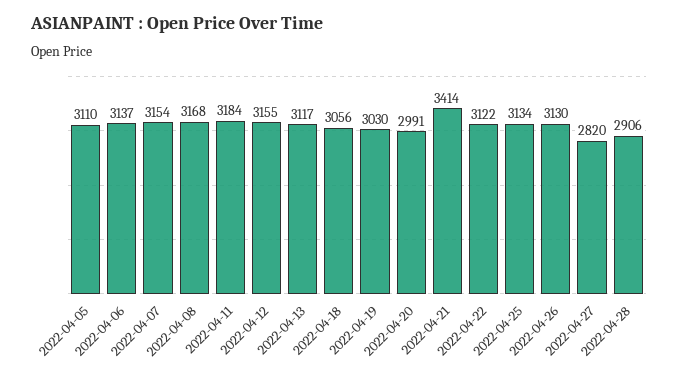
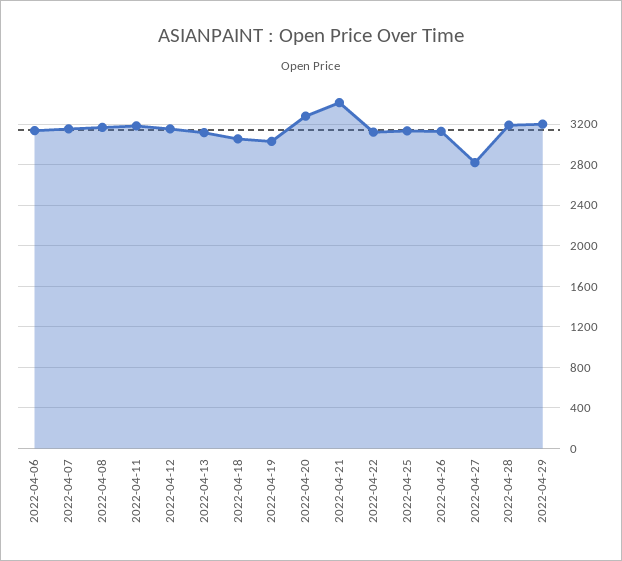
2022-04-05: 3110 -> none
2022-04-20: 2991 -> 3300
2022-04-28: 2906 -> 3200
2022-04-29: none -> 3200

